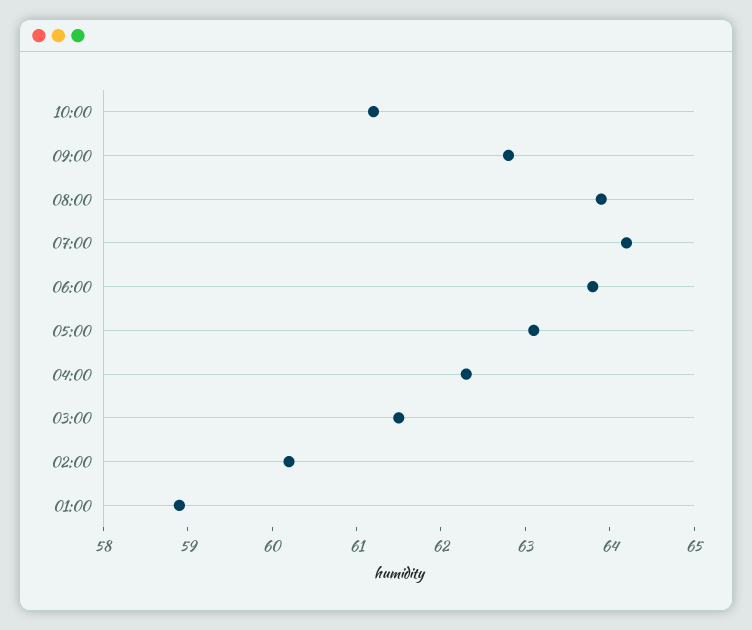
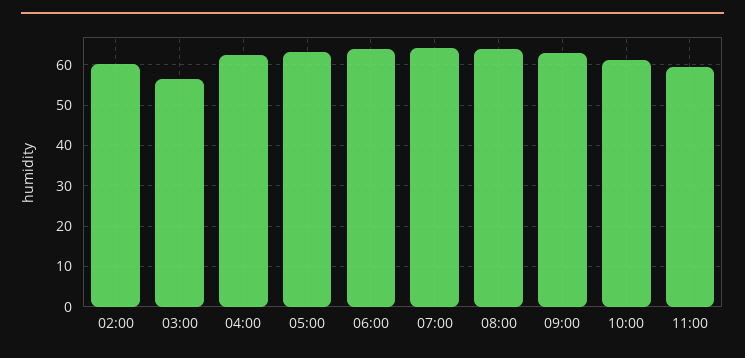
03:00: 61.5 -> 56
01:00: 58.9 -> none
11:00: none -> 60

